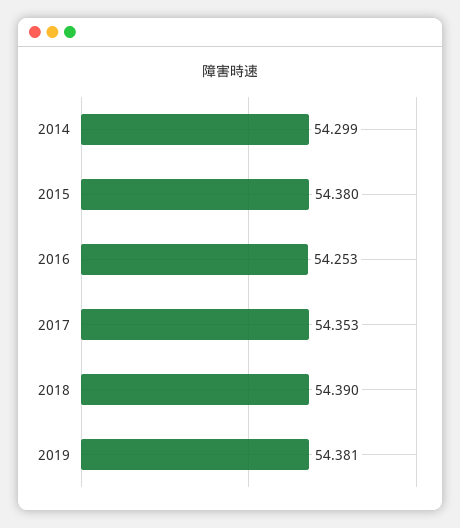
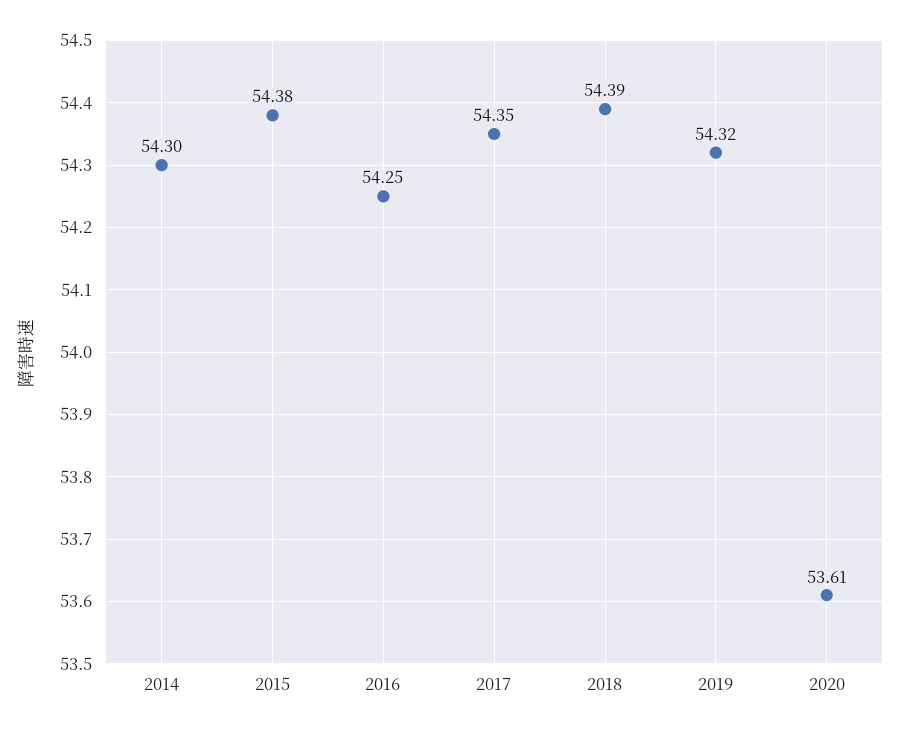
2019: 54.381 -> 54.32
2020: none -> 53.61

